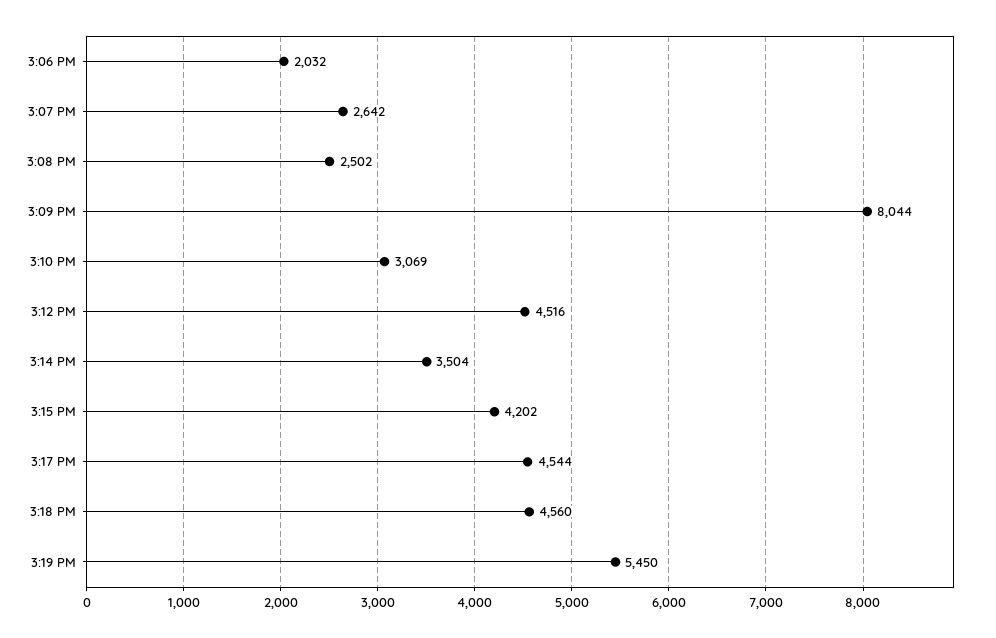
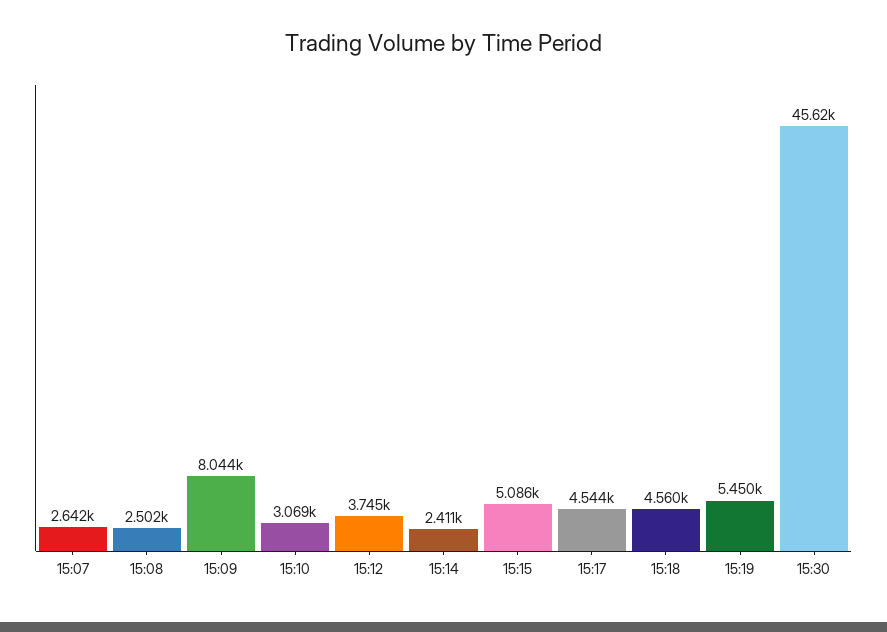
3:06 PM: 2032 -> none
3:12 PM: 4516 -> 3745
3:14 PM: 3504 -> 2411
3:15 PM: 4202 -> 5086
15:30: none -> 45620

